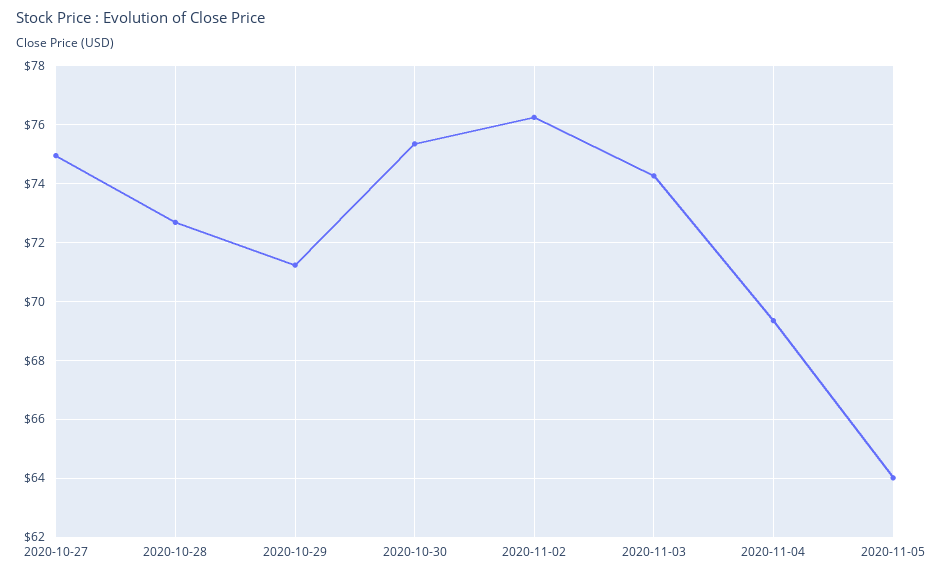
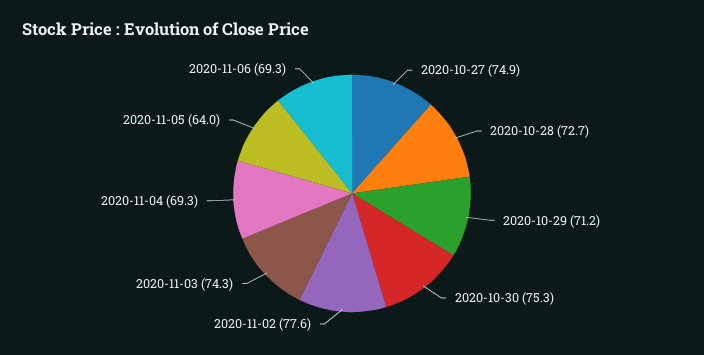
2020-11-02: 76.25 -> 77.6
2020-11-06: none -> 69.3

